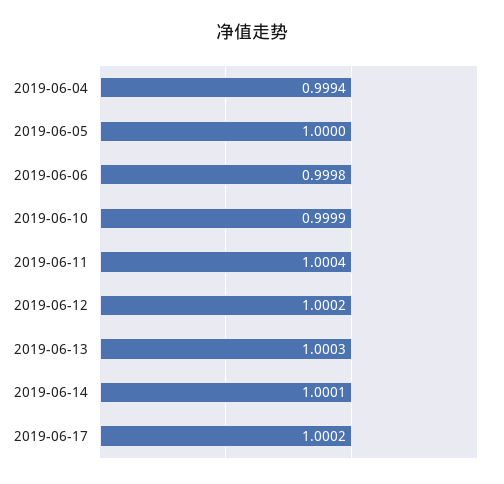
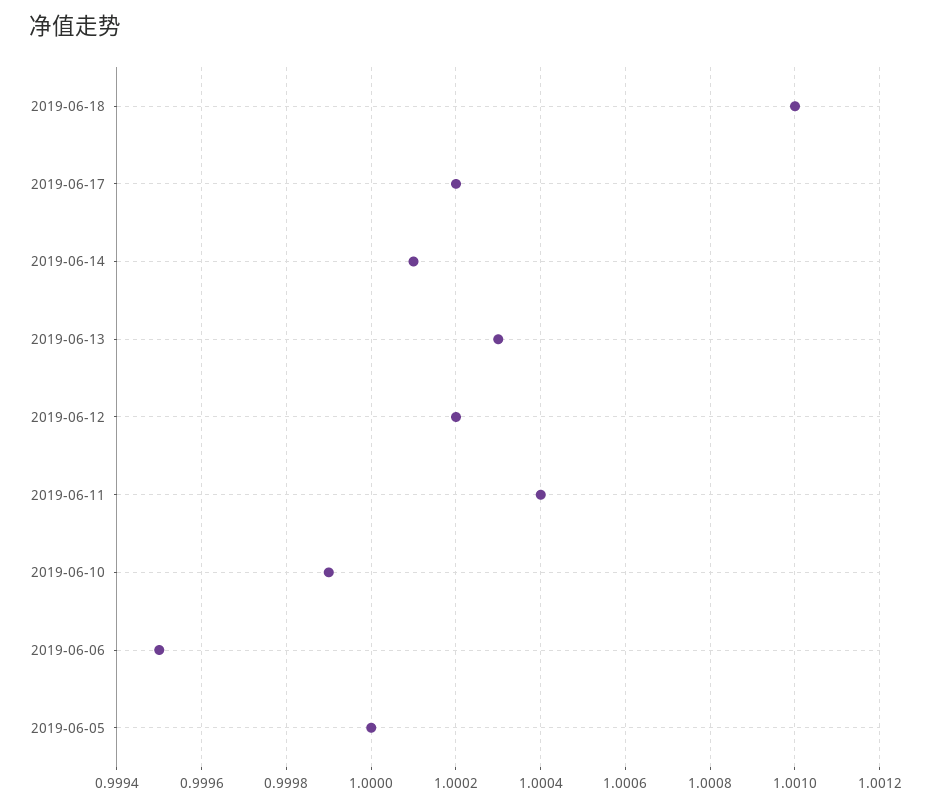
2019-06-04: 0.9994 -> none
2019-06-06: 0.9998 -> 0.9995
2019-06-18: none -> 1.001

